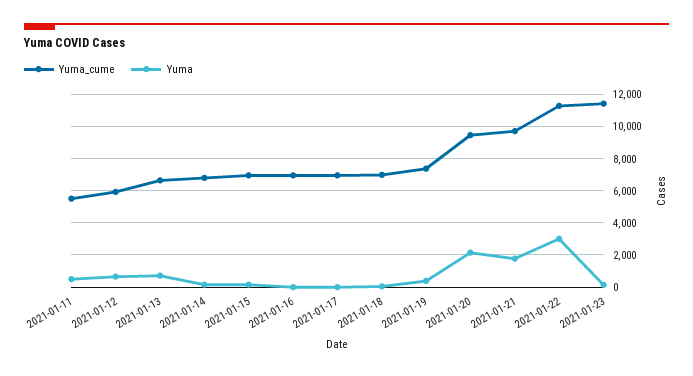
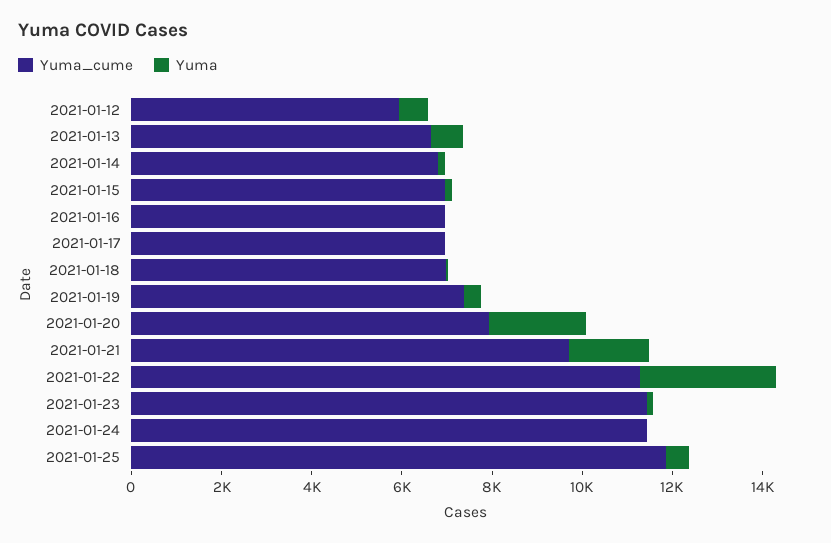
Yuma_cume, 2021-01-11: 5500 -> none
Yuma, 2021-01-11: 500 -> none
Yuma_cume, 2021-01-20: 9500 -> 8000
Yuma_cume, 2021-01-24: none -> 11500
Yuma, 2021-01-24: none -> 0
Yuma_cume, 2021-01-25: none -> 12000
Yuma, 2021-01-25: none -> 500

